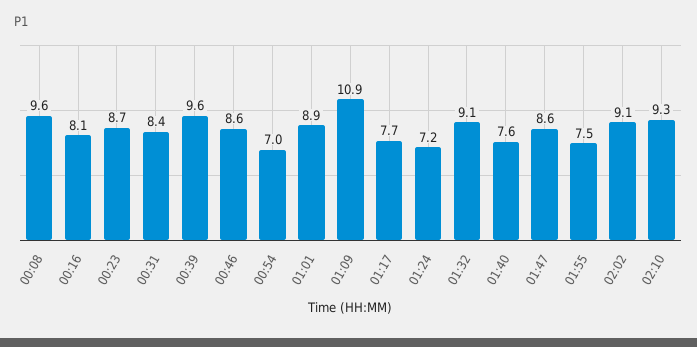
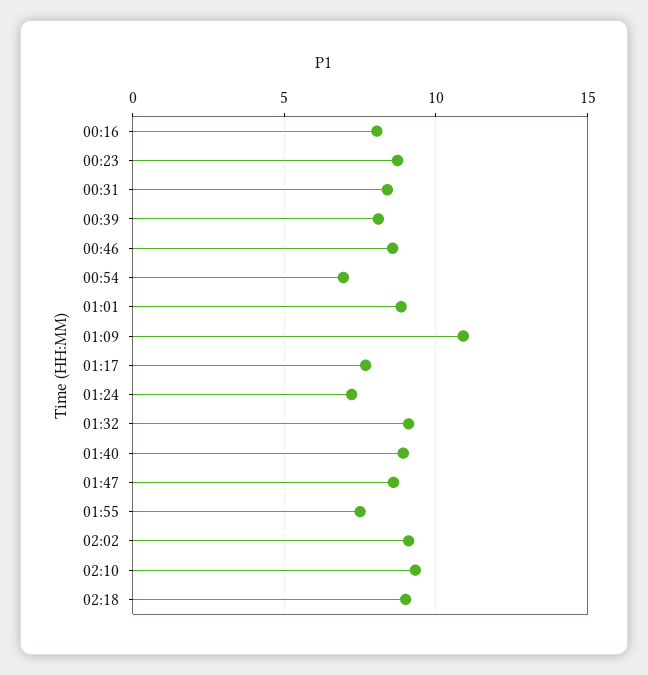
00:08: 9.6 -> none
00:39: 9.6 -> 8
01:40: 7.6 -> 9
02:18: none -> 9

